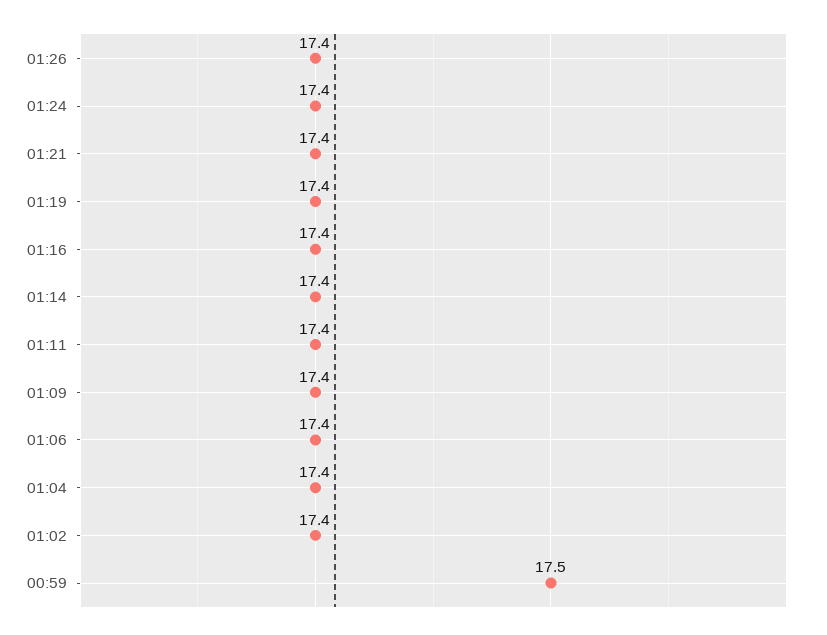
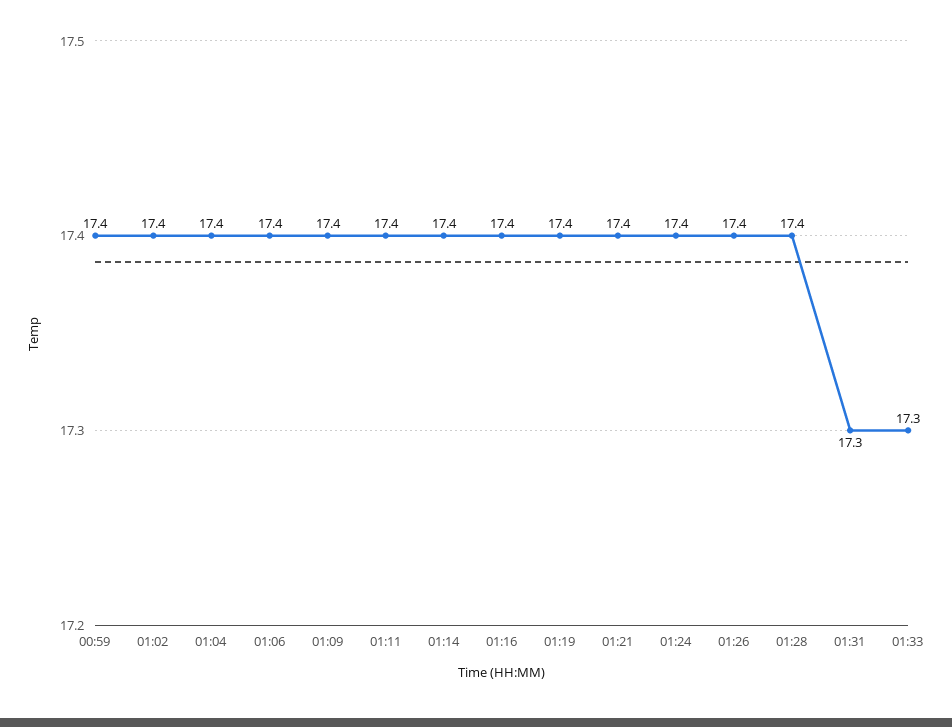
00:59: 17.5 -> 17.4
01:28: none -> 17.4
01:31: none -> 17.3
01:33: none -> 17.3

